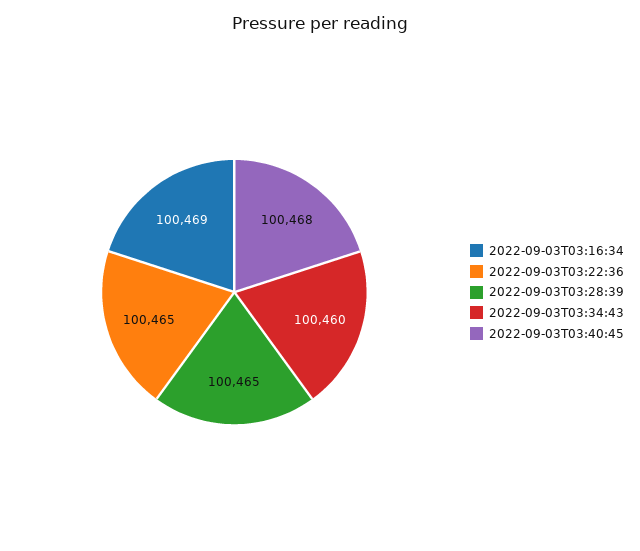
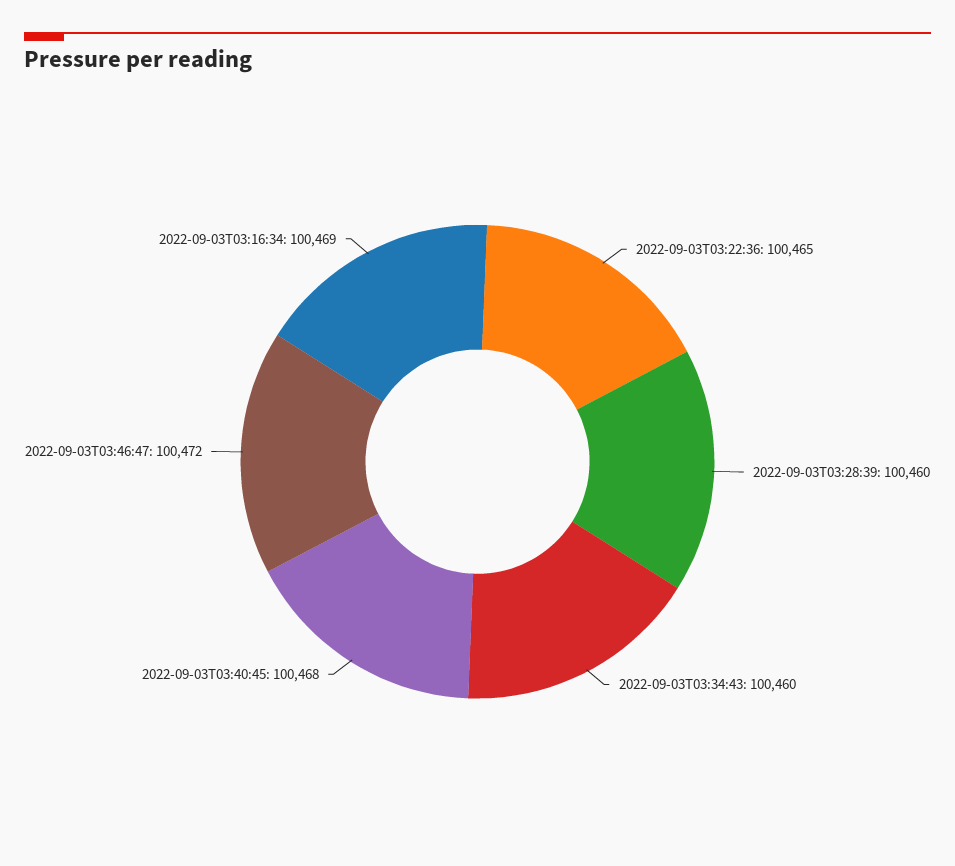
2022-09-03T03:28:39: 100465 -> 100460
2022-09-03T03:46:47: none -> 100472

